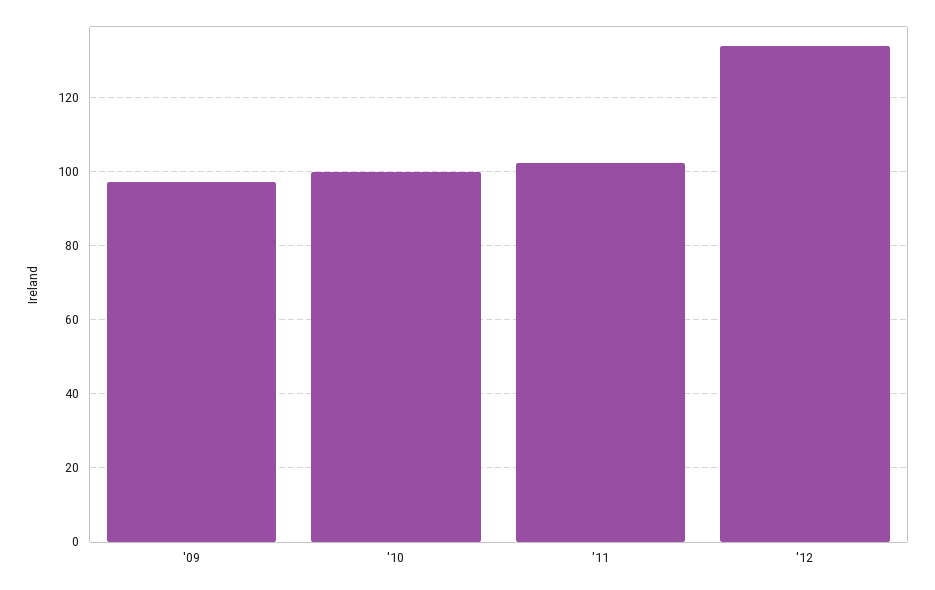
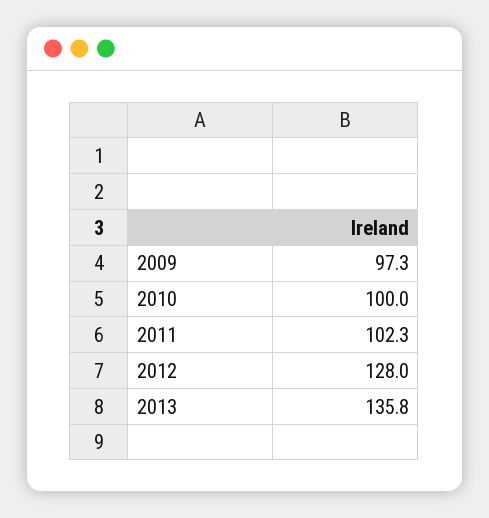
'12: 134 -> 128
2013: none -> 135.8

